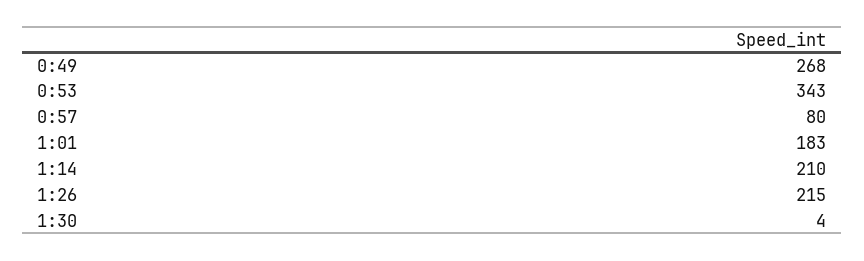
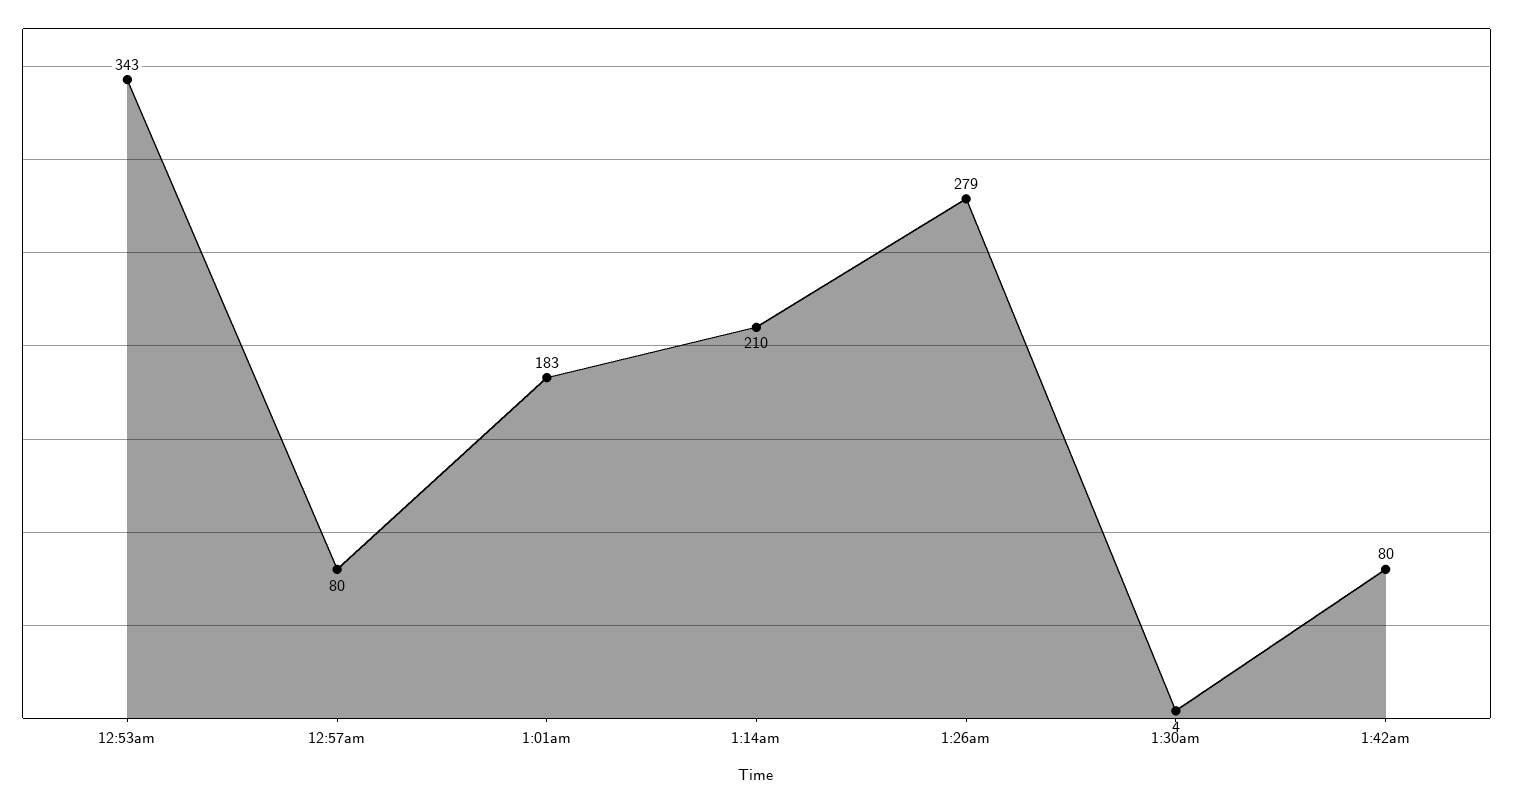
0:49: 268 -> none
1:26: 215 -> 279
1:42am: none -> 80

